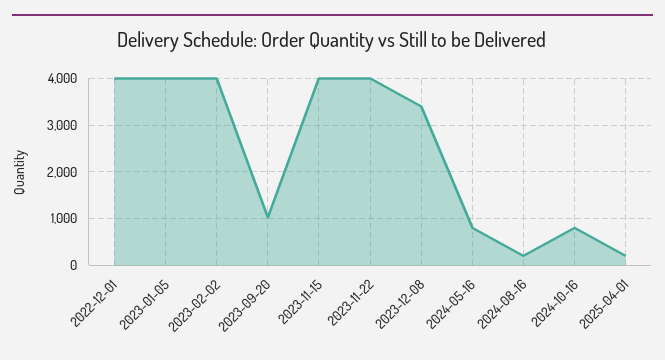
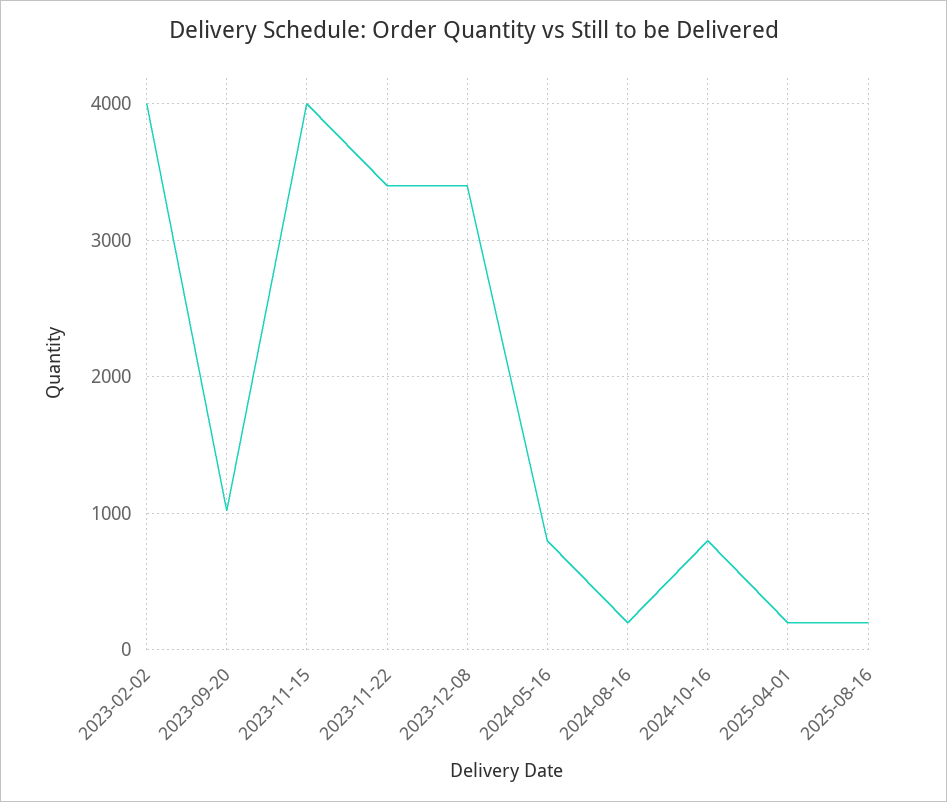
2022-12-01: 4000 -> none
2023-01-05: 4000 -> none
2023-11-22: 4000 -> 3400
2025-08-16: none -> 200

